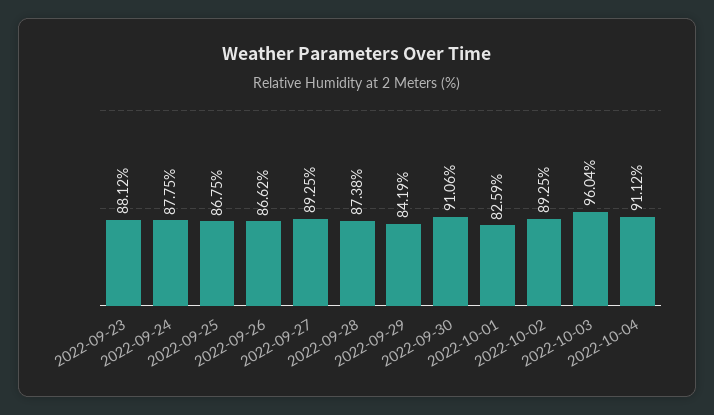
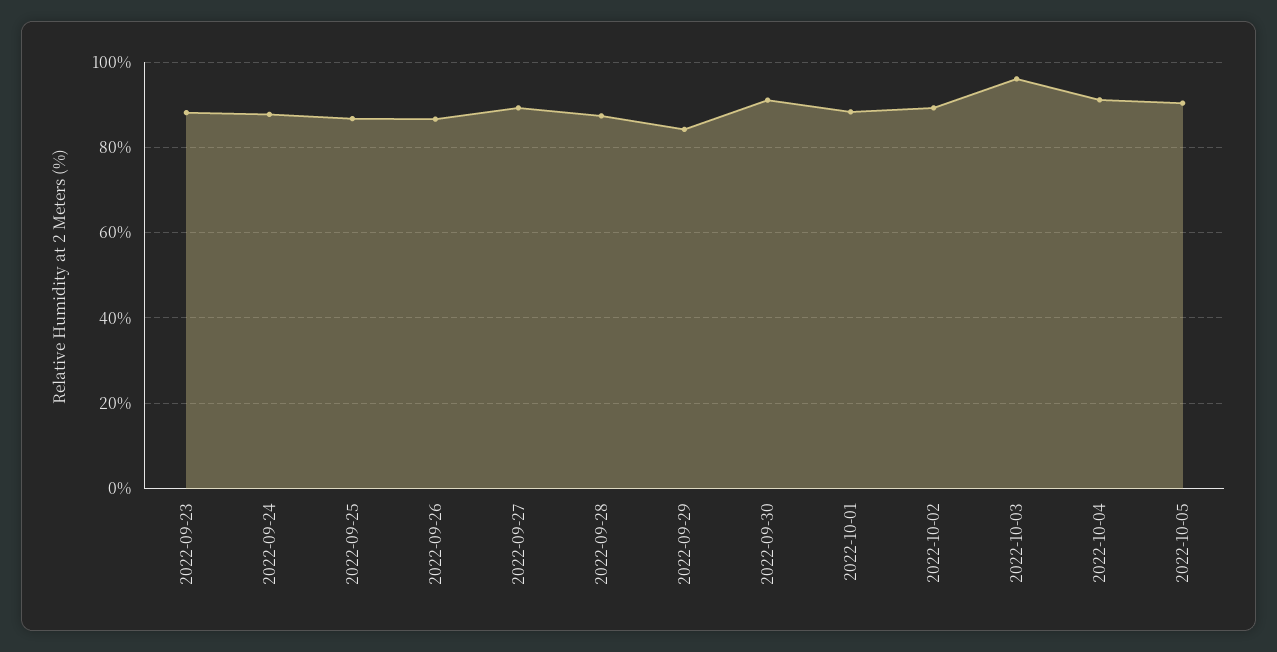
2022-10-01: 82.59 -> 88
2022-10-05: none -> 90

